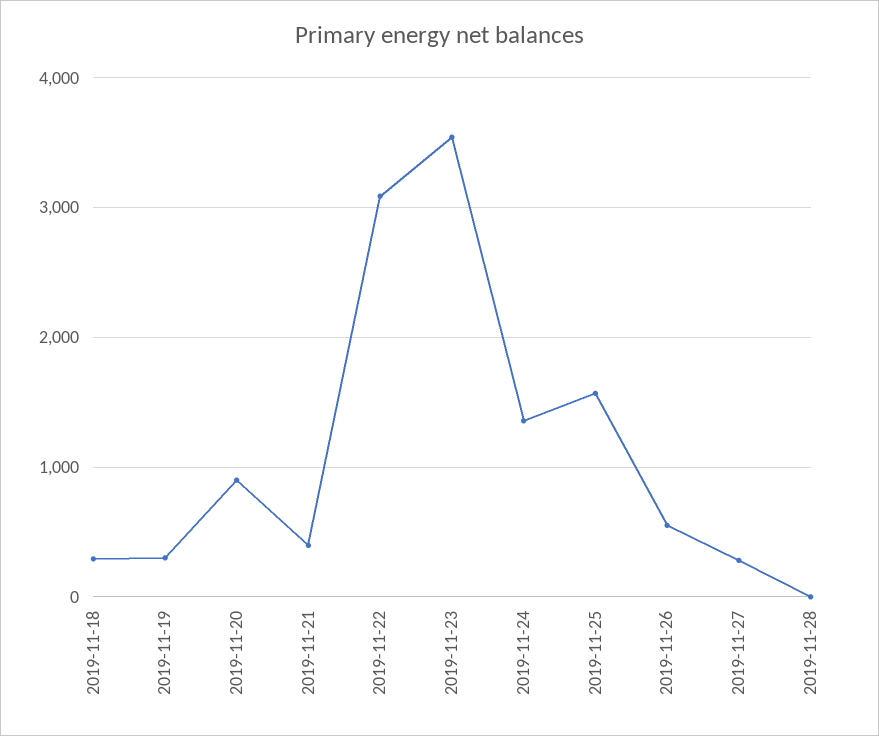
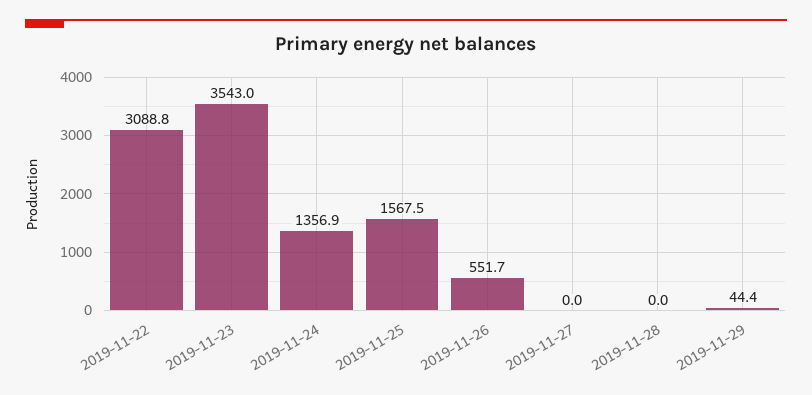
2019-11-18: 300 -> none
2019-11-19: 300 -> none
2019-11-20: 900 -> none
2019-11-21: 400 -> none
2019-11-27: 300 -> 0
2019-11-29: none -> 44.4

